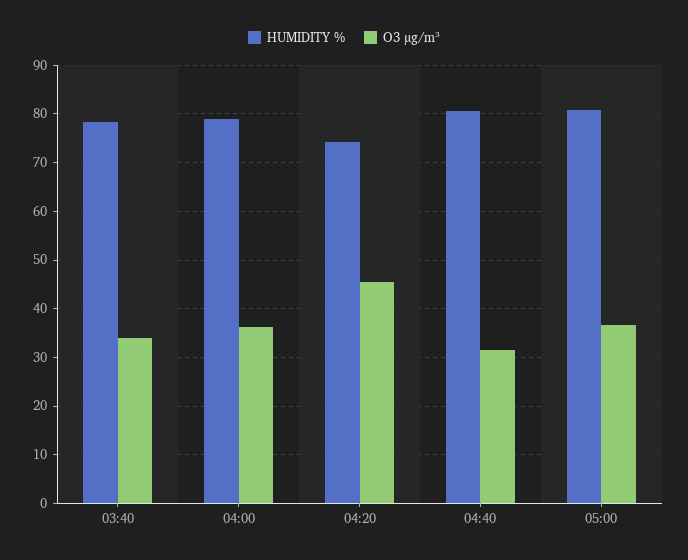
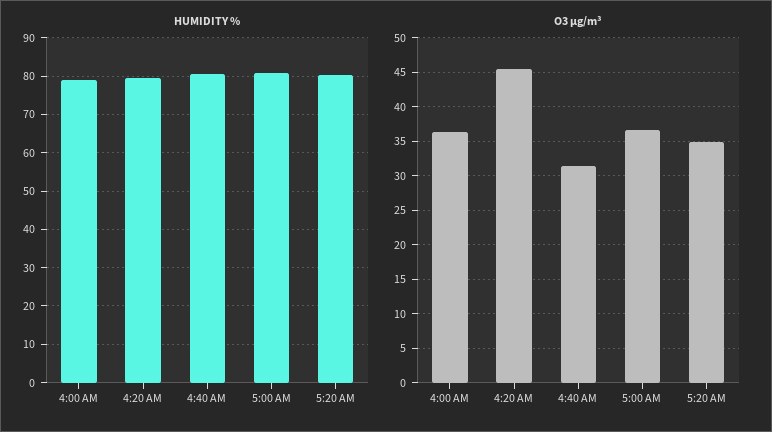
HUMIDITY %, 03:40: 78 -> none
O3 µg/m³, 03:40: 34 -> none
HUMIDITY %, 04:20: 74 -> 80
HUMIDITY %, 5:20 AM: none -> 80
O3 µg/m³, 5:20 AM: none -> 35

